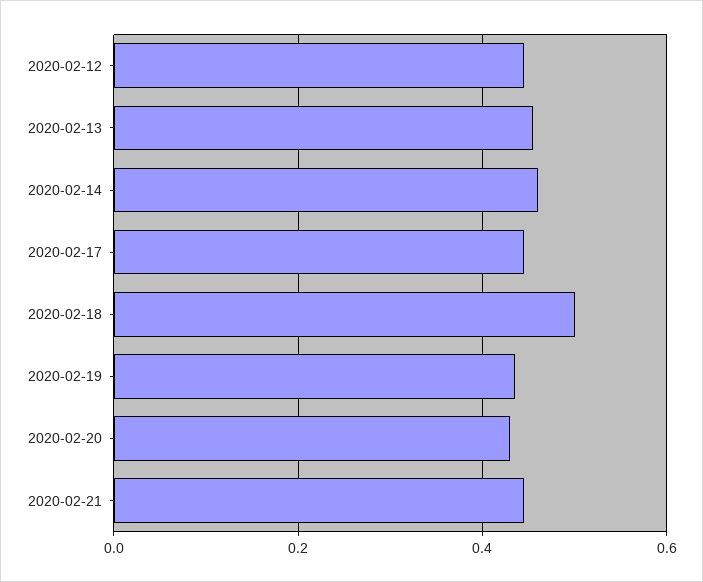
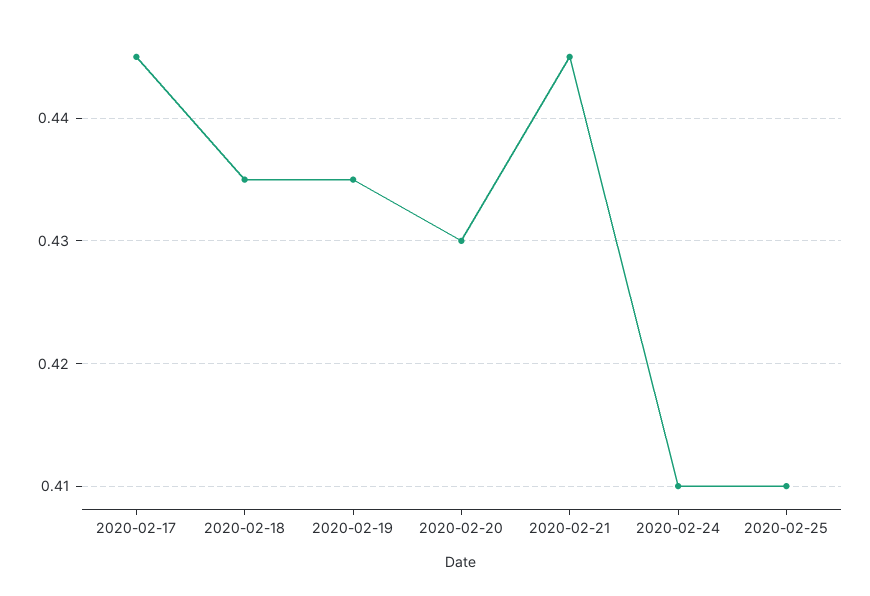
2020-02-12: 0.44 -> none
2020-02-13: 0.46 -> none
2020-02-14: 0.46 -> none
2020-02-18: 0.5 -> 0.435
2020-02-24: none -> 0.41
2020-02-25: none -> 0.41

